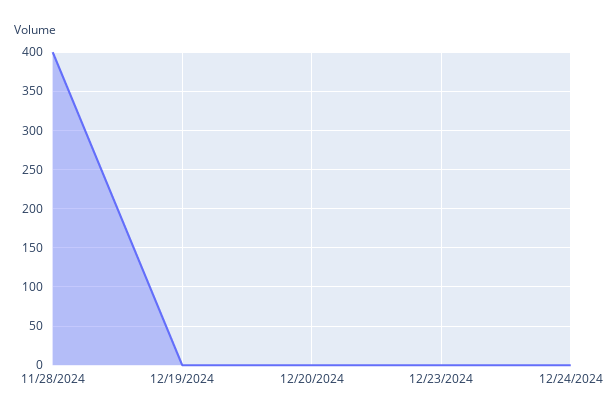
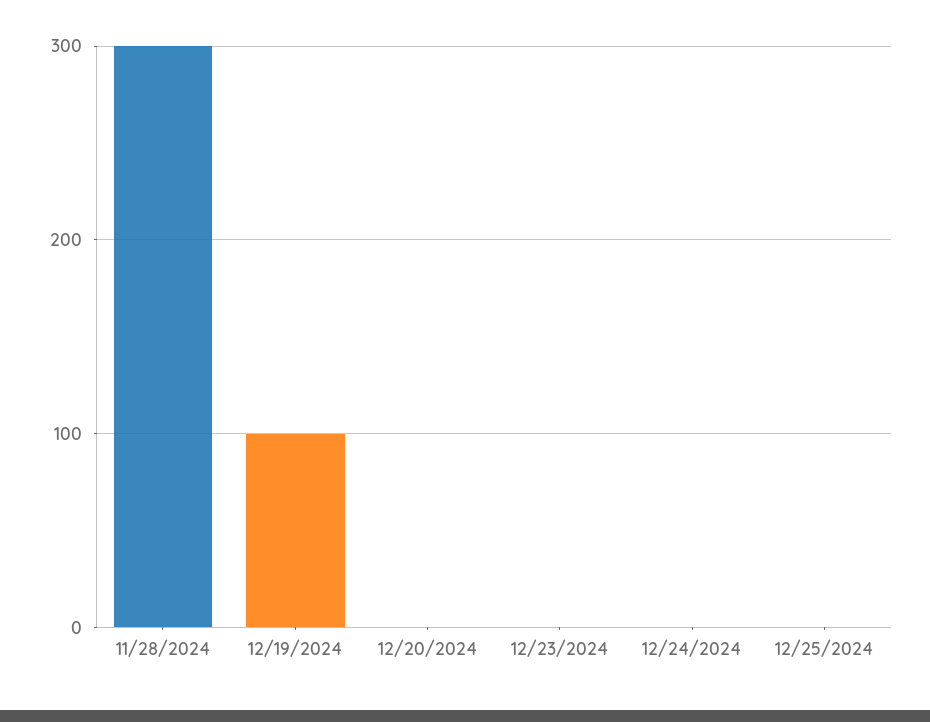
11/28/2024: 400 -> 300
12/19/2024: 0 -> 100
12/25/2024: none -> 0

